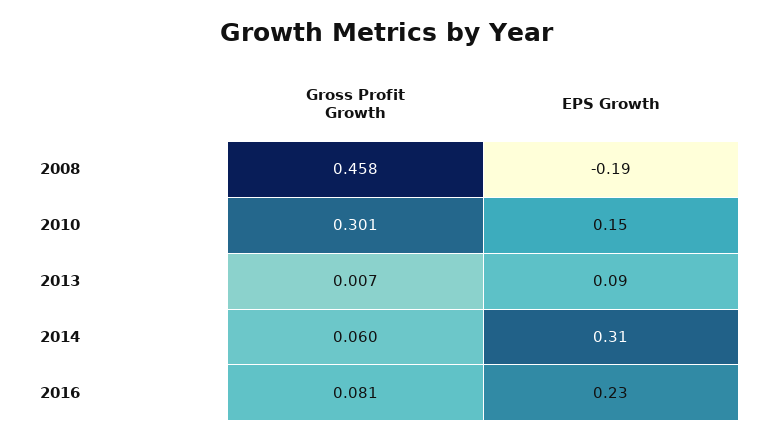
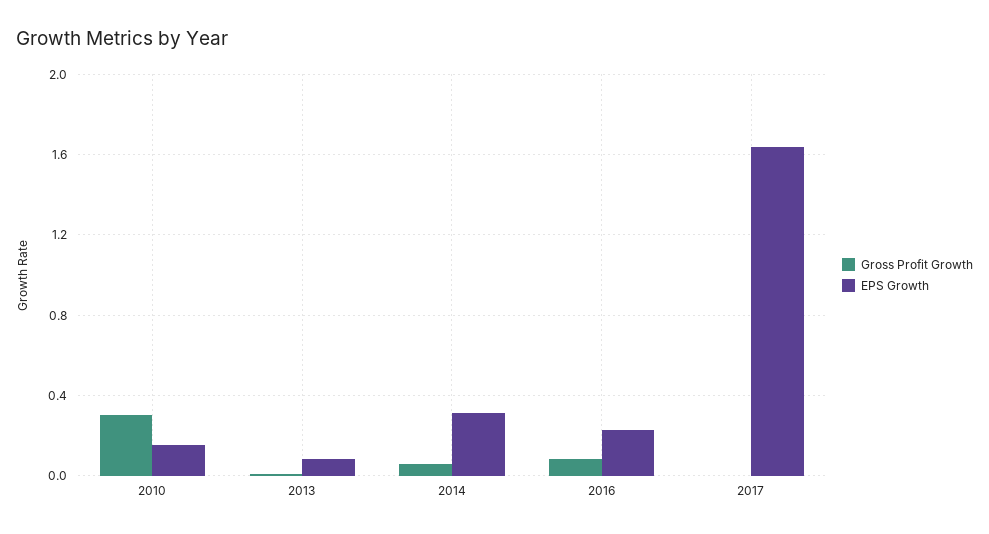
Gross Profit Growth, 2008: 0.458 -> none
EPS Growth, 2008: -0.19 -> none
Gross Profit Growth, 2017: none -> 0
EPS Growth, 2017: none -> 1.65

